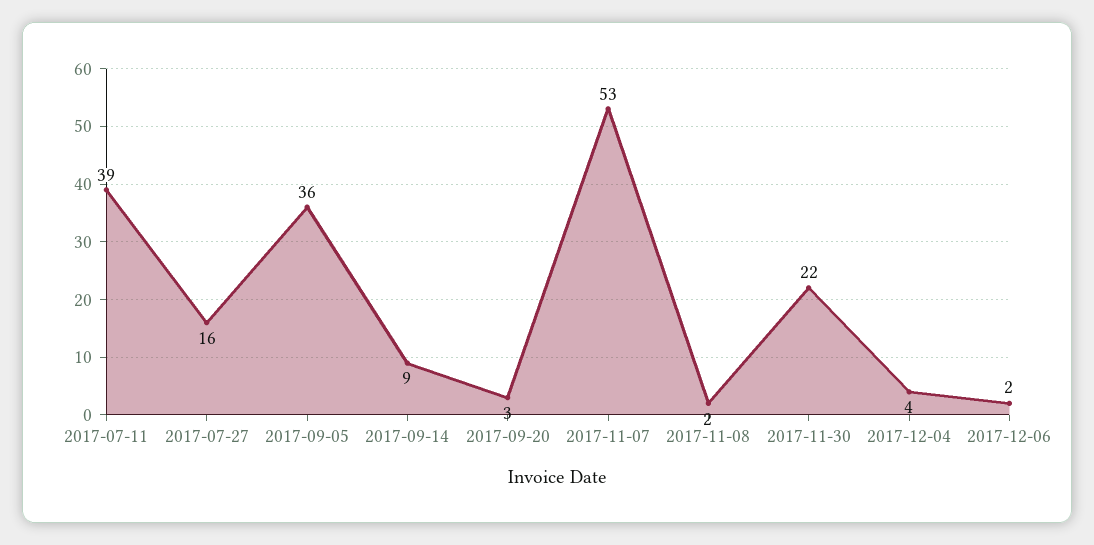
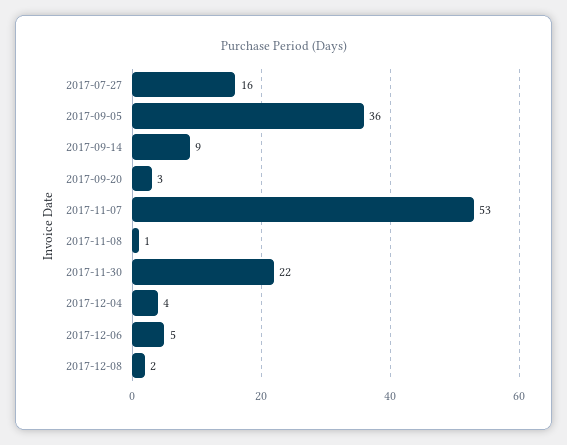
2017-07-11: 39 -> none
2017-11-08: 2 -> 1
2017-12-06: 2 -> 5
2017-12-08: none -> 2

